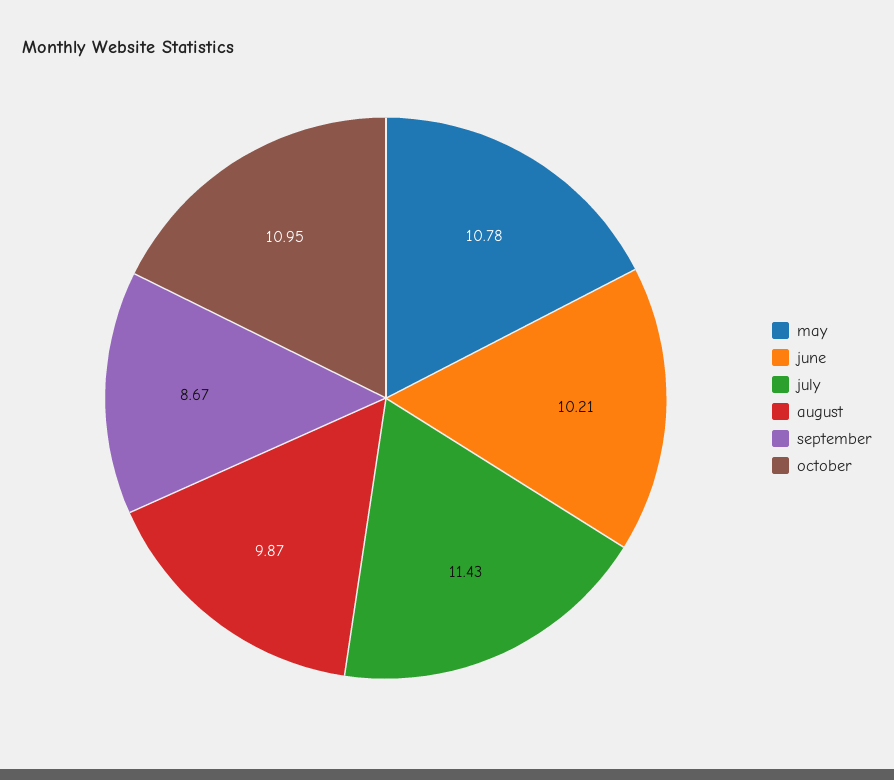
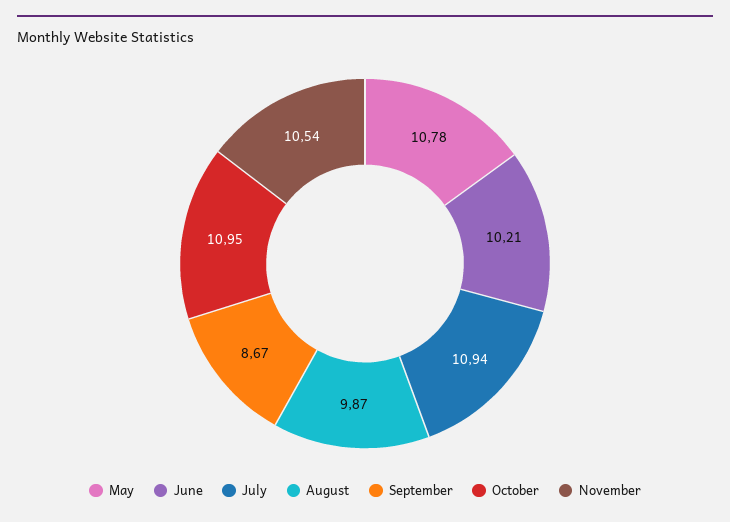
july: 11.43 -> 10.94
November: none -> 10.54

